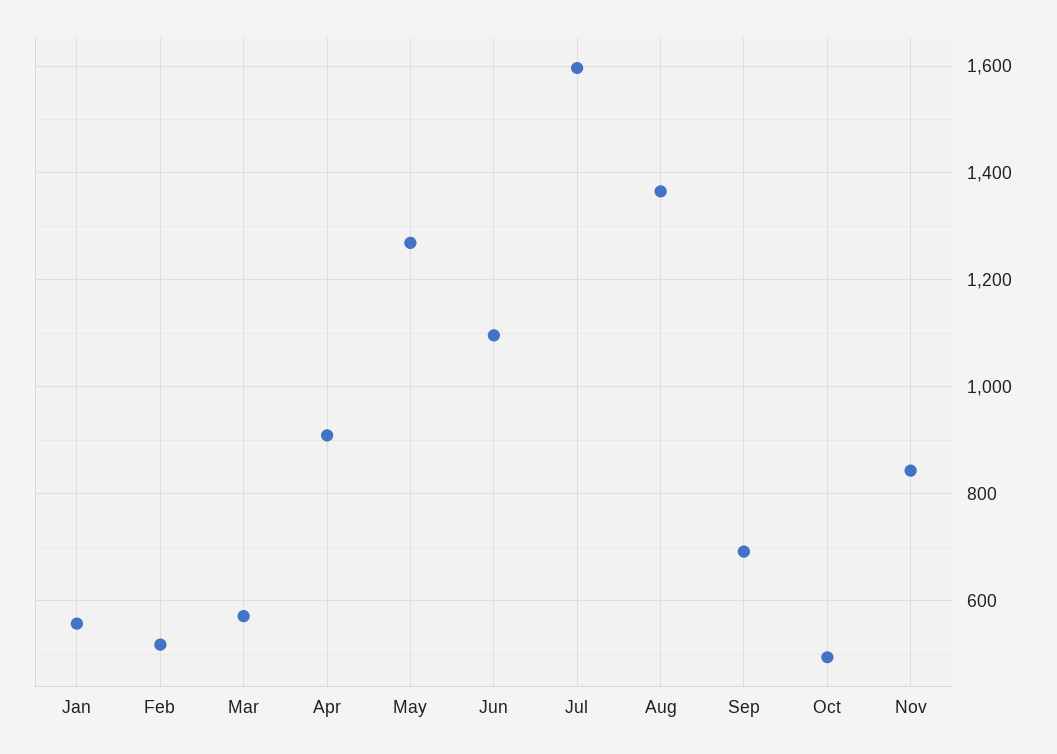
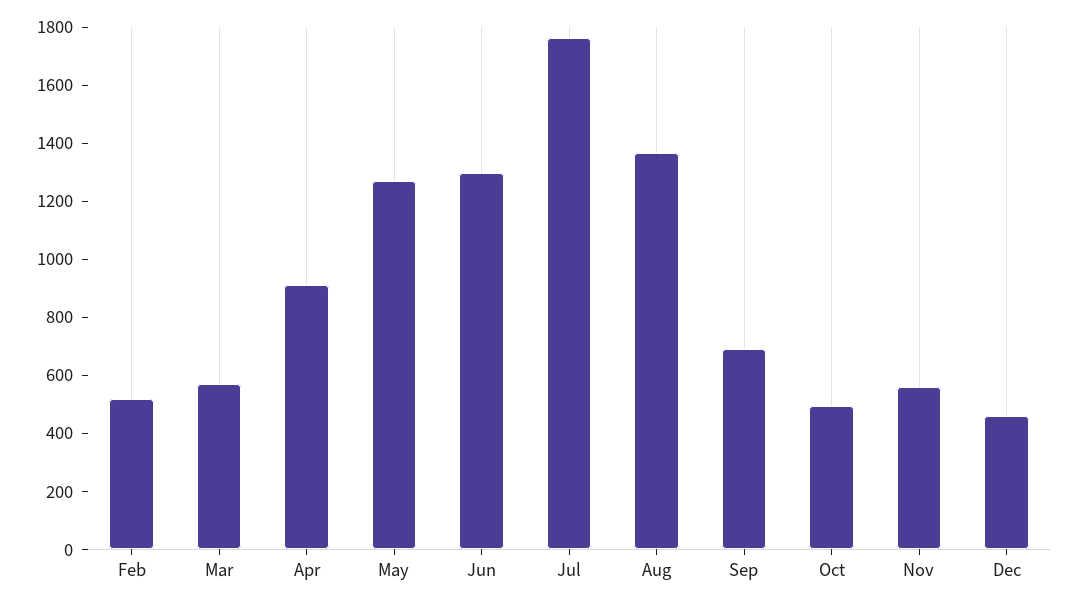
Jan: 560 -> none
Jun: 1100 -> 1300
Jul: 1600 -> 1750
Nov: 840 -> 550
Dec: none -> 450

